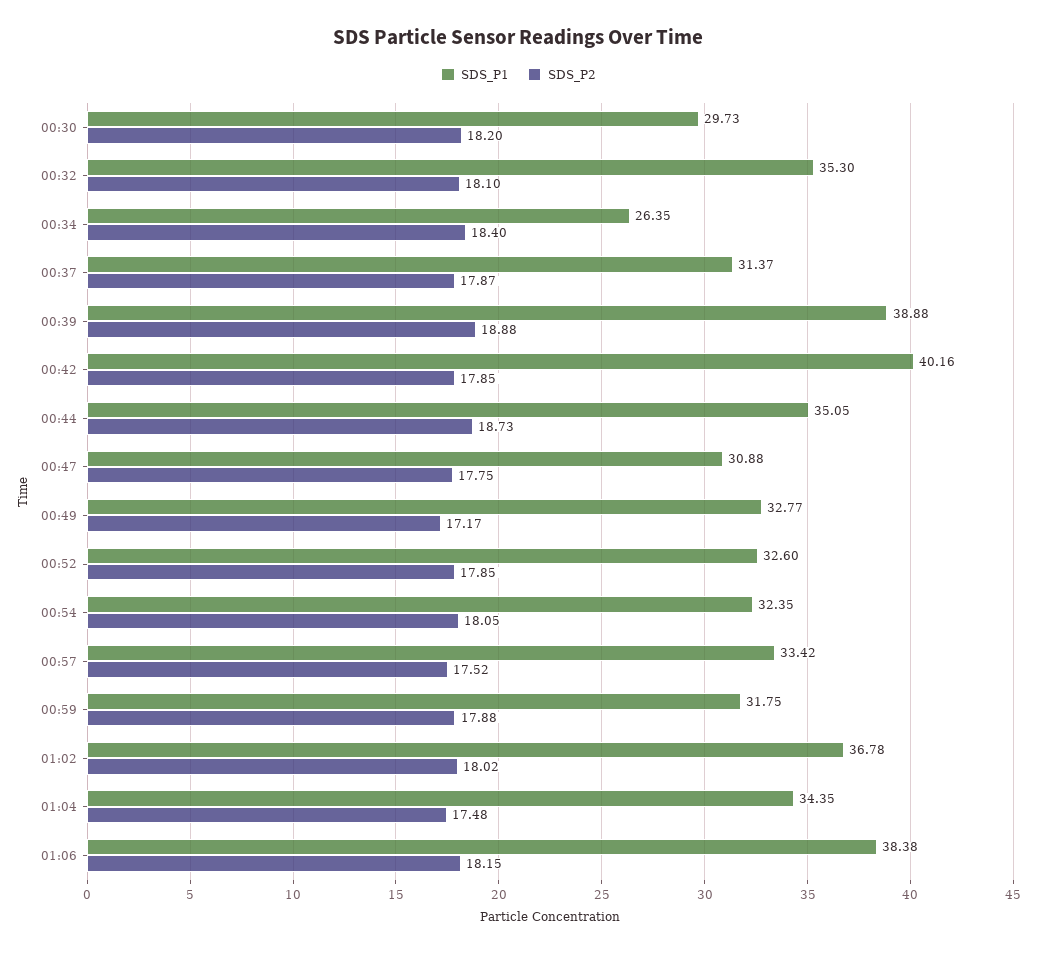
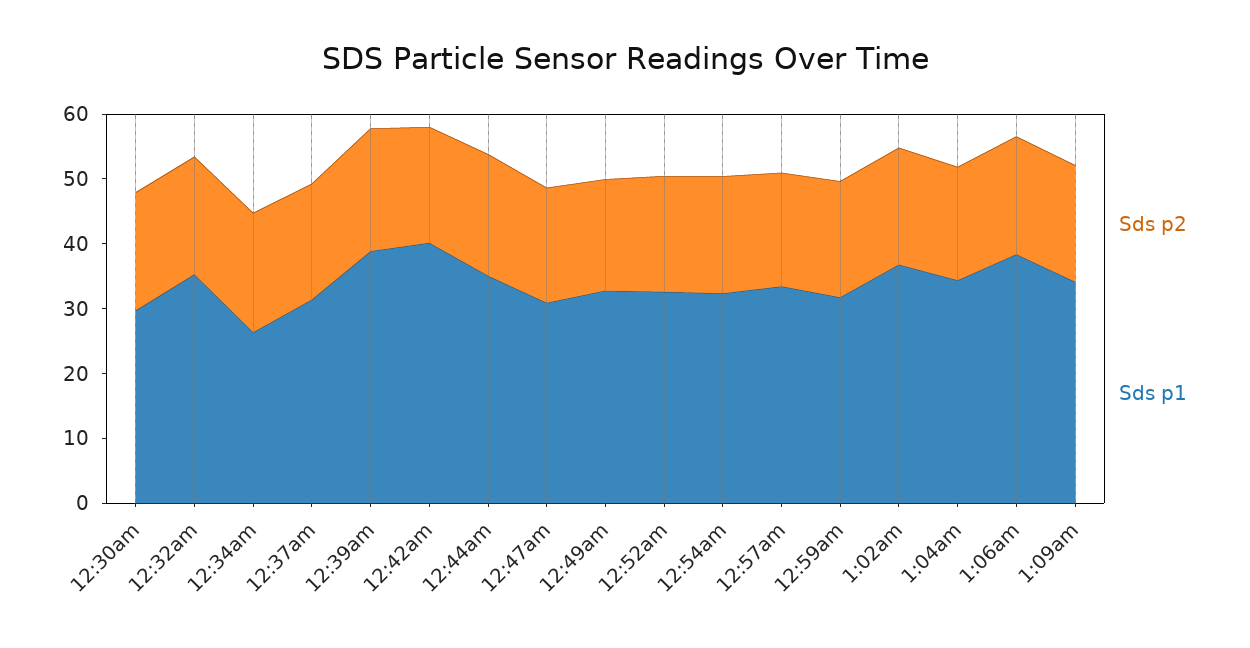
SDS_P2, 1:09am: none -> 18
SDS_P1, 1:09am: none -> 34

